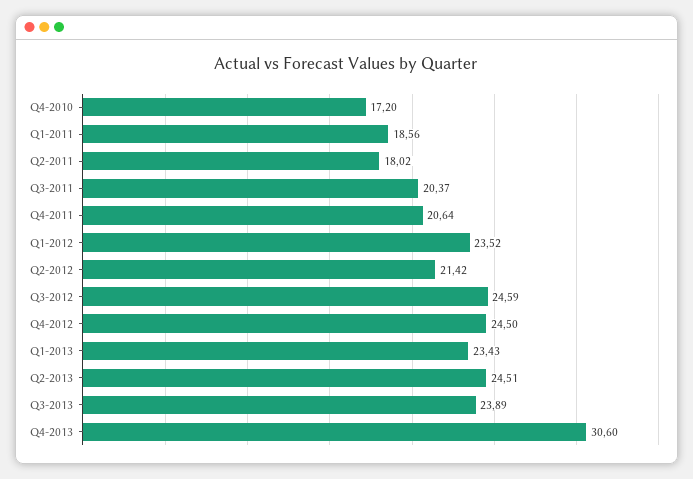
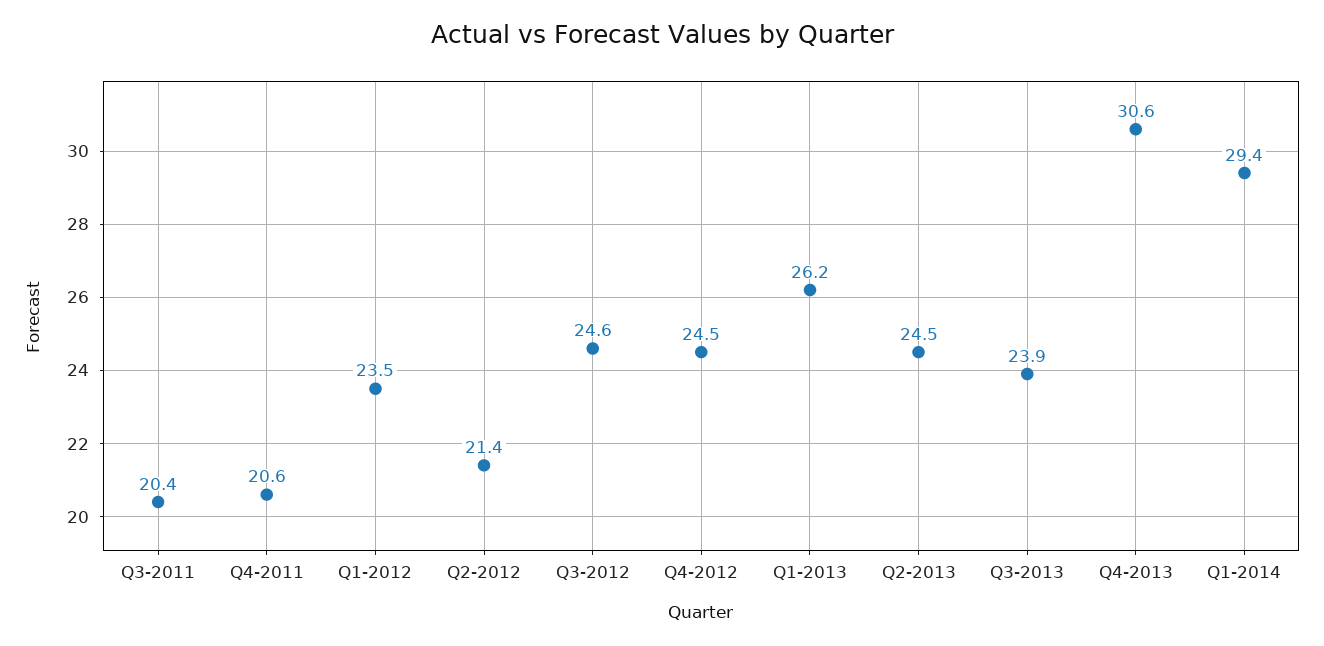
Q4-2010: 17.2 -> none
Q1-2011: 18.56 -> none
Q2-2011: 18.02 -> none
Q1-2013: 23.43 -> 26.2
Q1-2014: none -> 29.4

